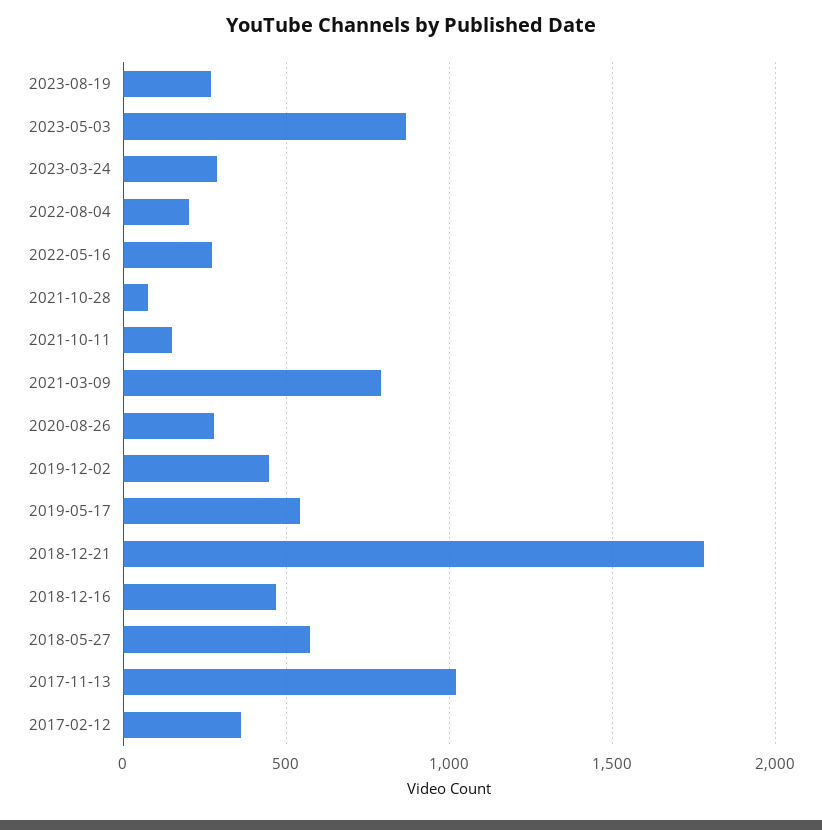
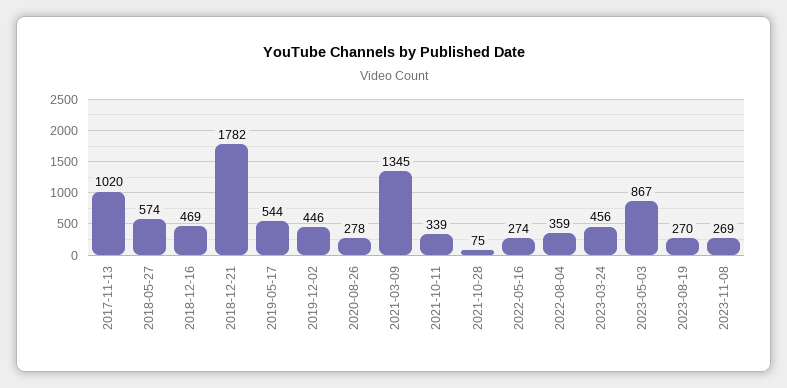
2023-03-24: 300 -> 456
2022-08-04: 200 -> 359
2021-10-11: 150 -> 339
2021-03-09: 800 -> 1345
2017-02-12: 350 -> none
2023-11-08: none -> 269

